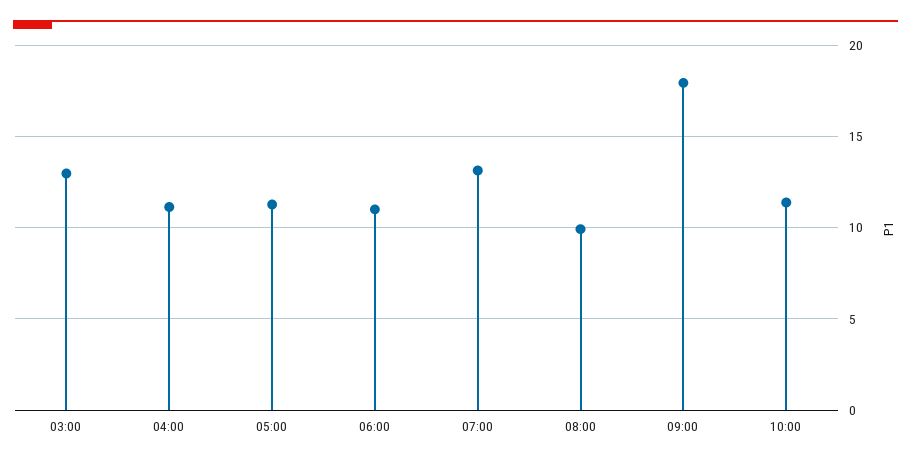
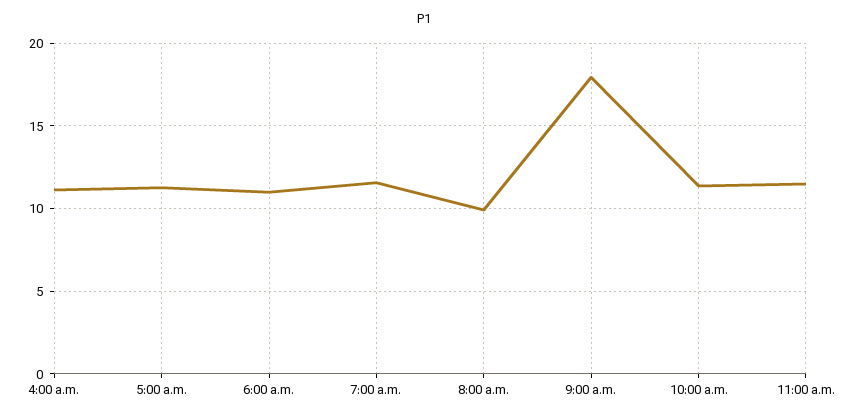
03:00: 13 -> none
07:00: 13 -> 11.5
11:00 a.m.: none -> 11.5

